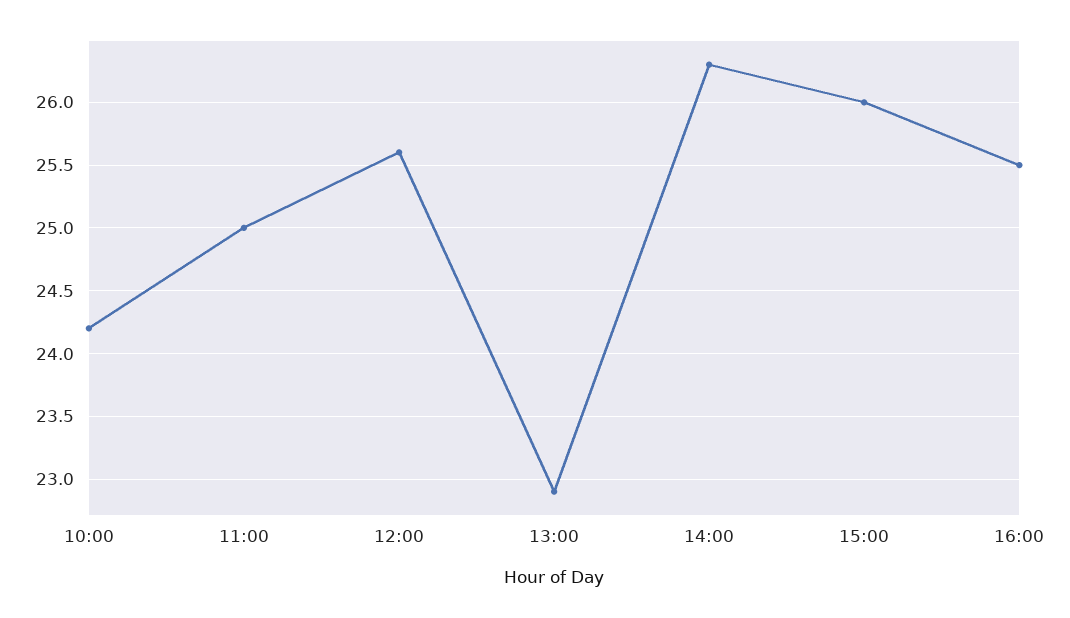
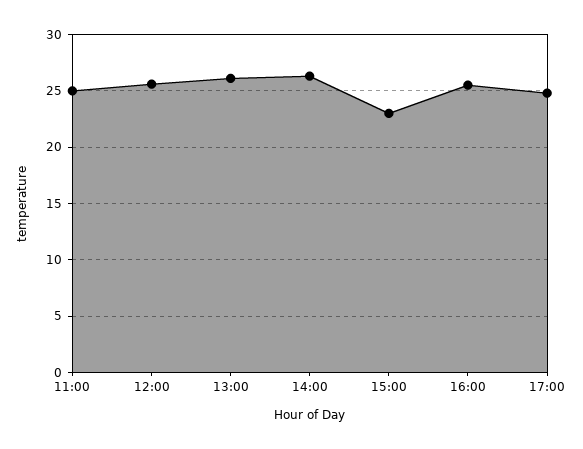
10:00: 24.2 -> none
13:00: 22.9 -> 26
15:00: 26 -> 23
17:00: none -> 25

